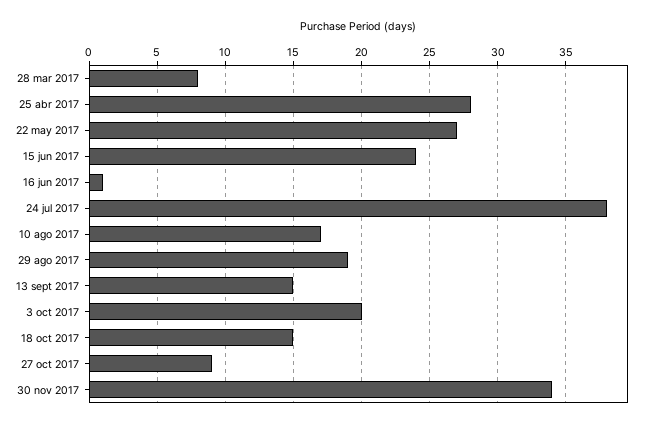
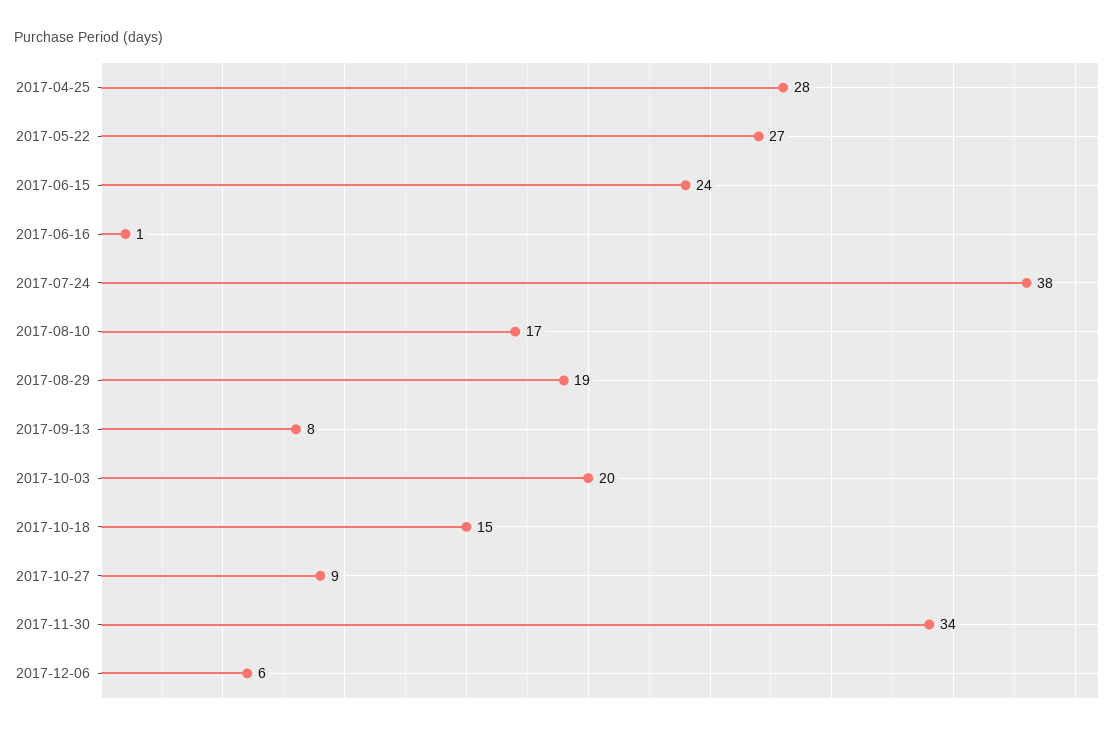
28 mar 2017: 8 -> none
13 sept 2017: 15 -> 8
2017-12-06: none -> 6

